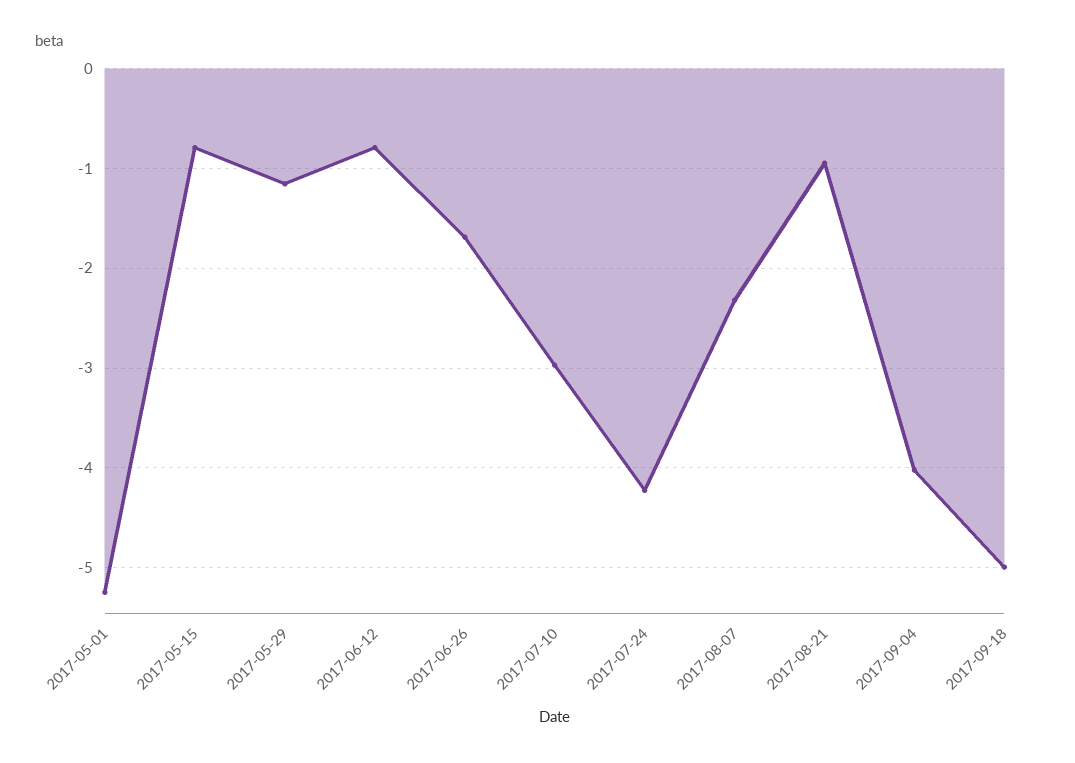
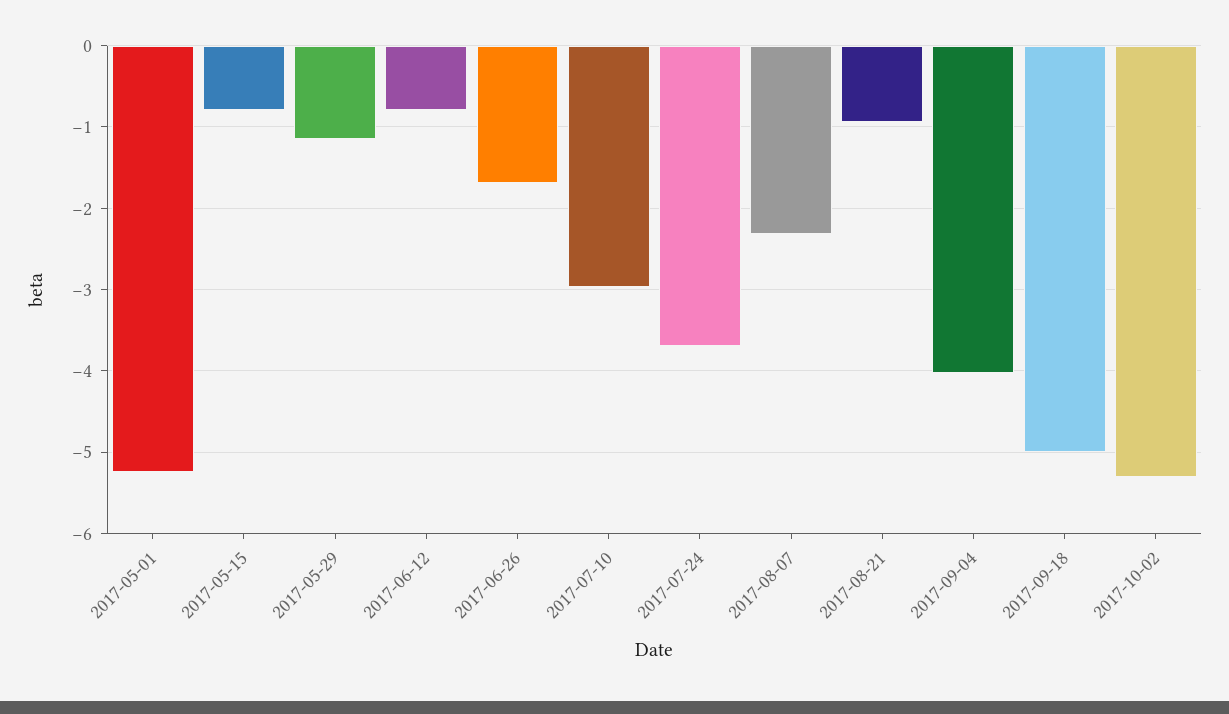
2017-07-24: -4.2 -> -3.7
2017-10-02: none -> -5.3

